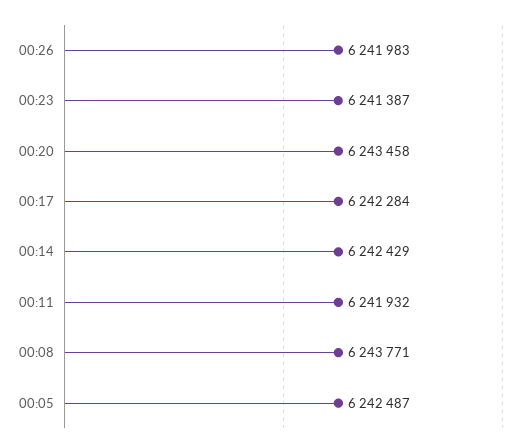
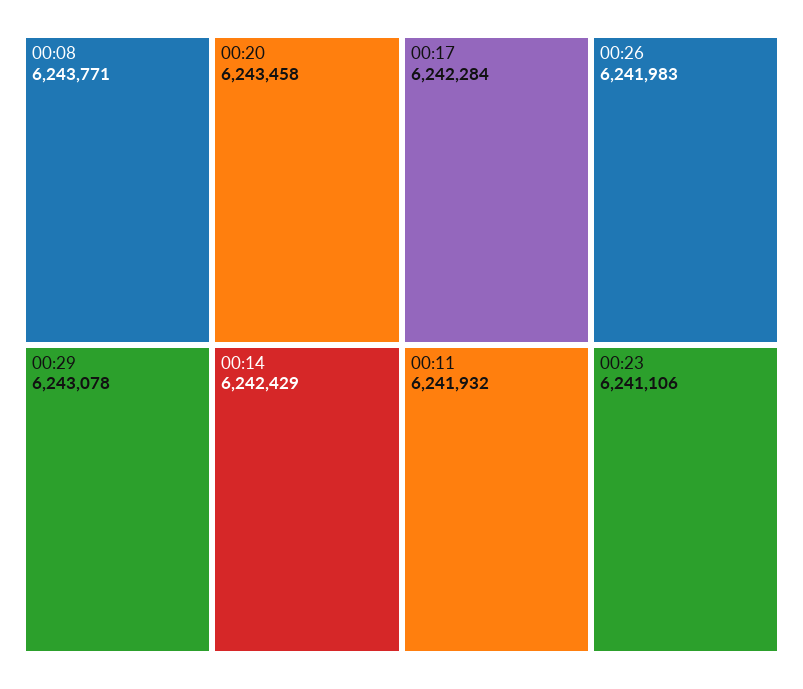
00:23: 6241387 -> 6241106
00:05: 6242487 -> none
00:29: none -> 6243078

